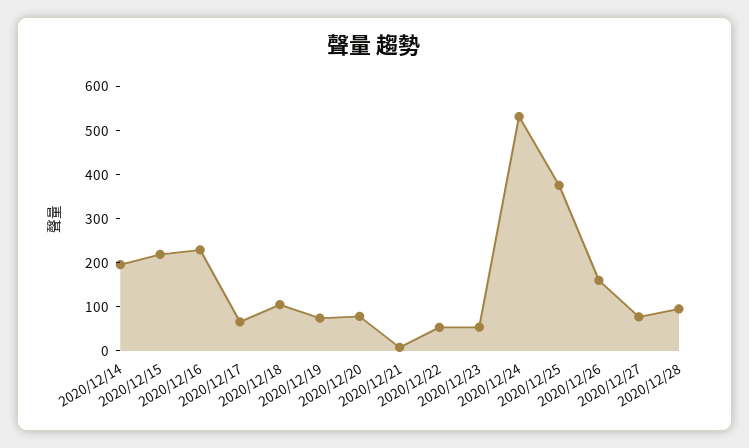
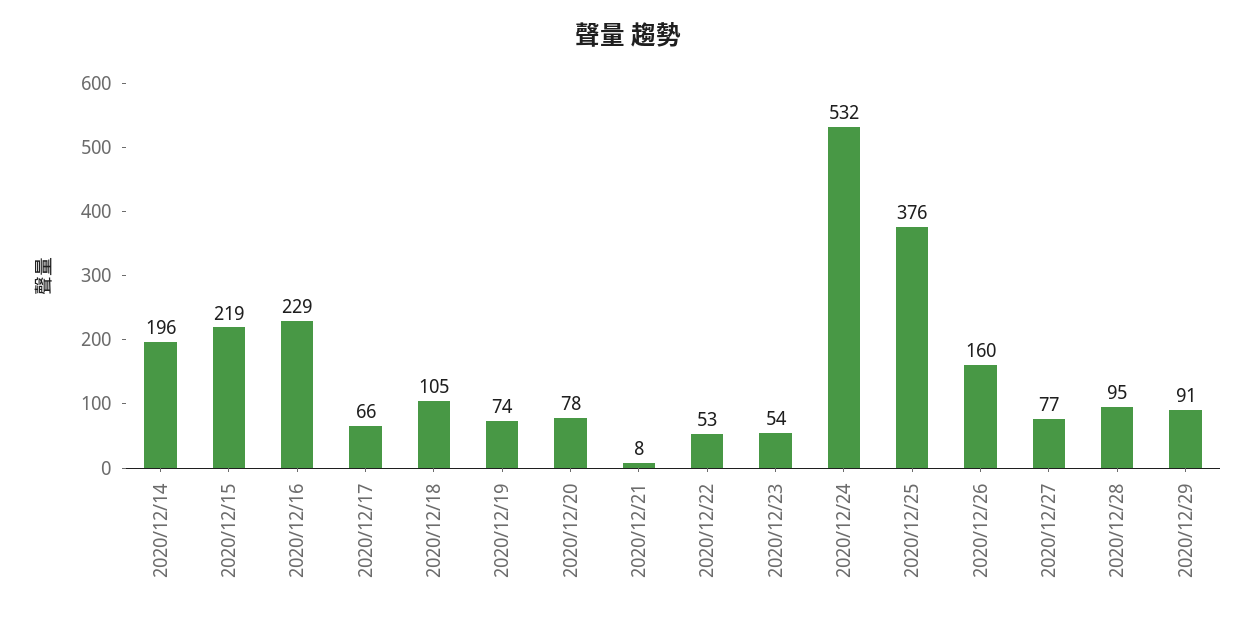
2020/12/29: none -> 91

